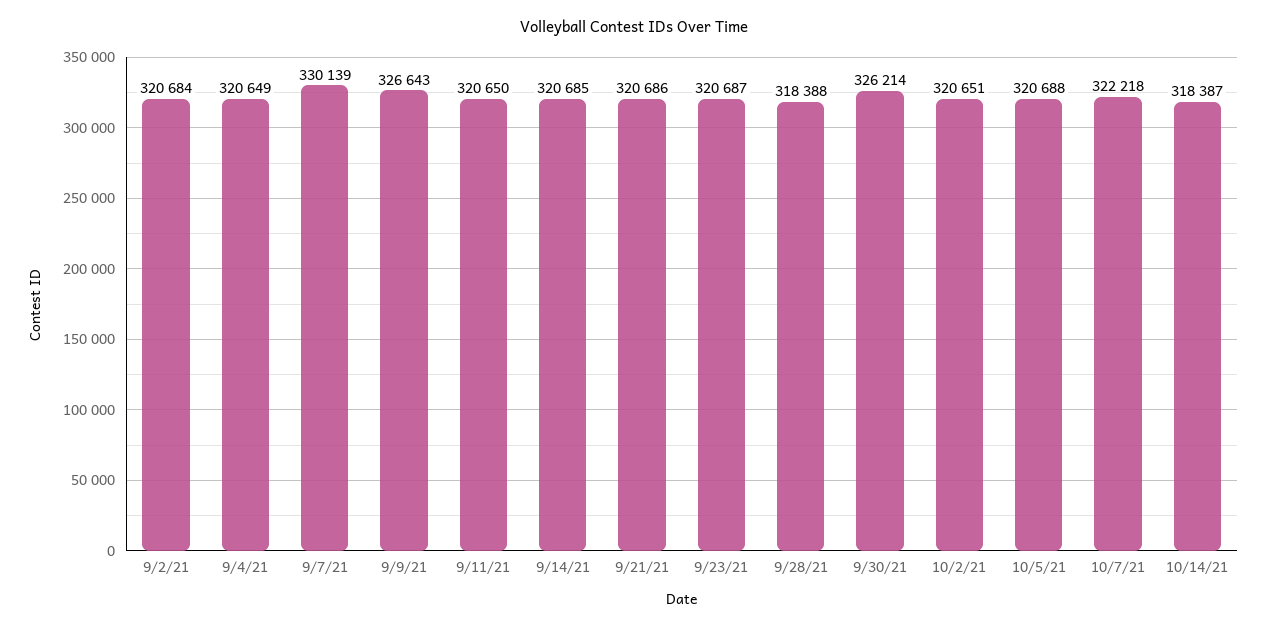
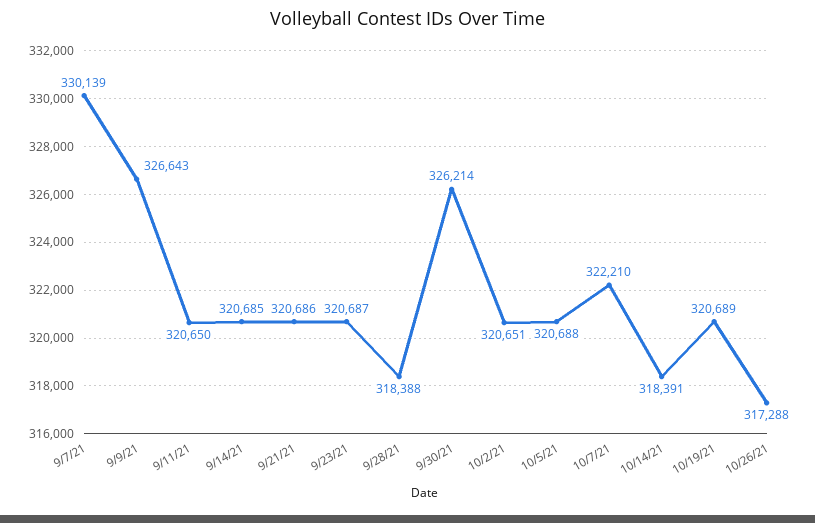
9/2/21: 320684 -> none
9/4/21: 320649 -> none
10/7/21: 322218 -> 322210
10/14/21: 318387 -> 318391
10/19/21: none -> 320689
10/26/21: none -> 317288

